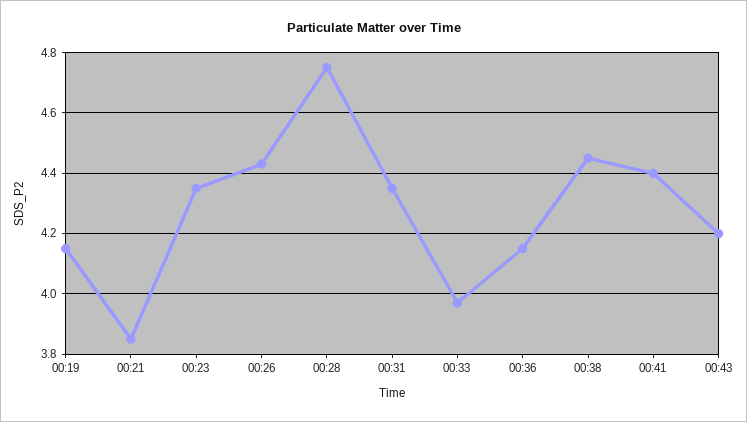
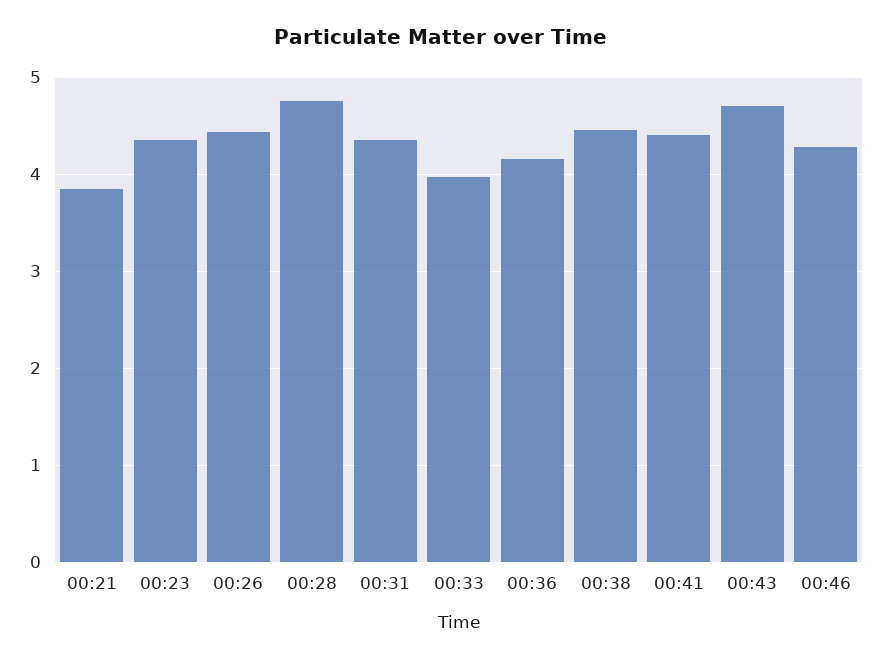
00:19: 4.15 -> none
00:43: 4.2 -> 4.7
00:46: none -> 4.3

